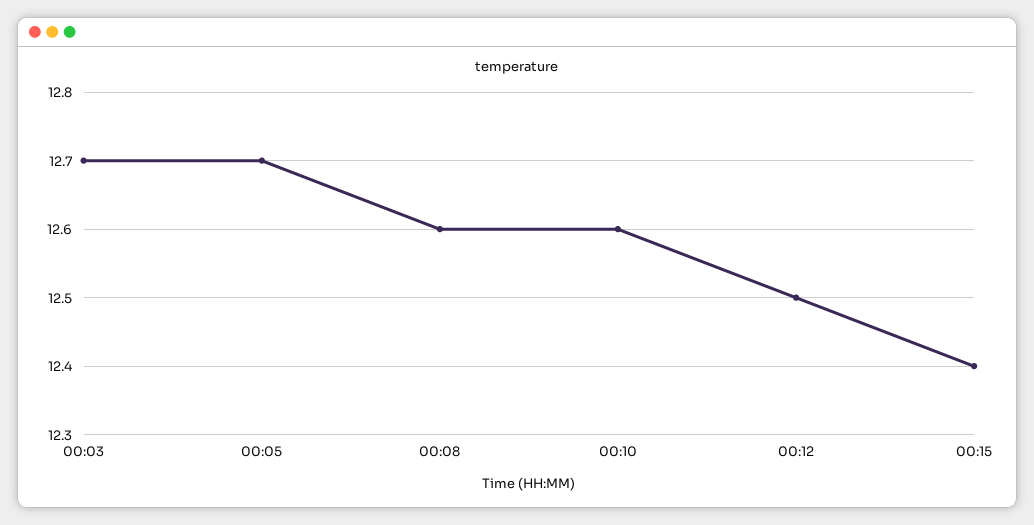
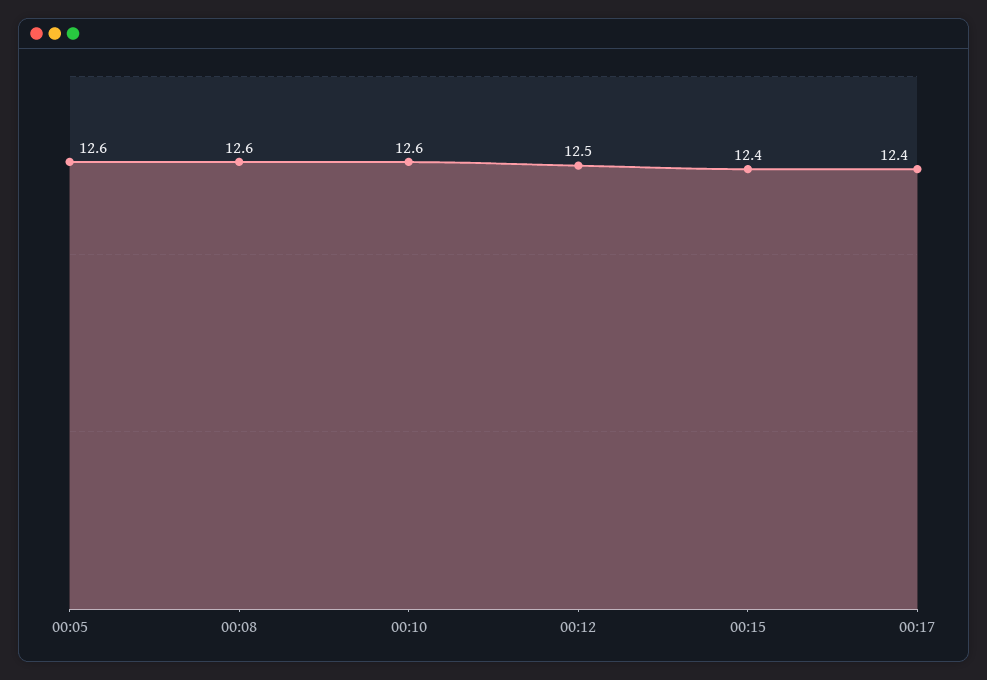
00:03: 12.7 -> none
00:05: 12.7 -> 12.6
00:17: none -> 12.4

